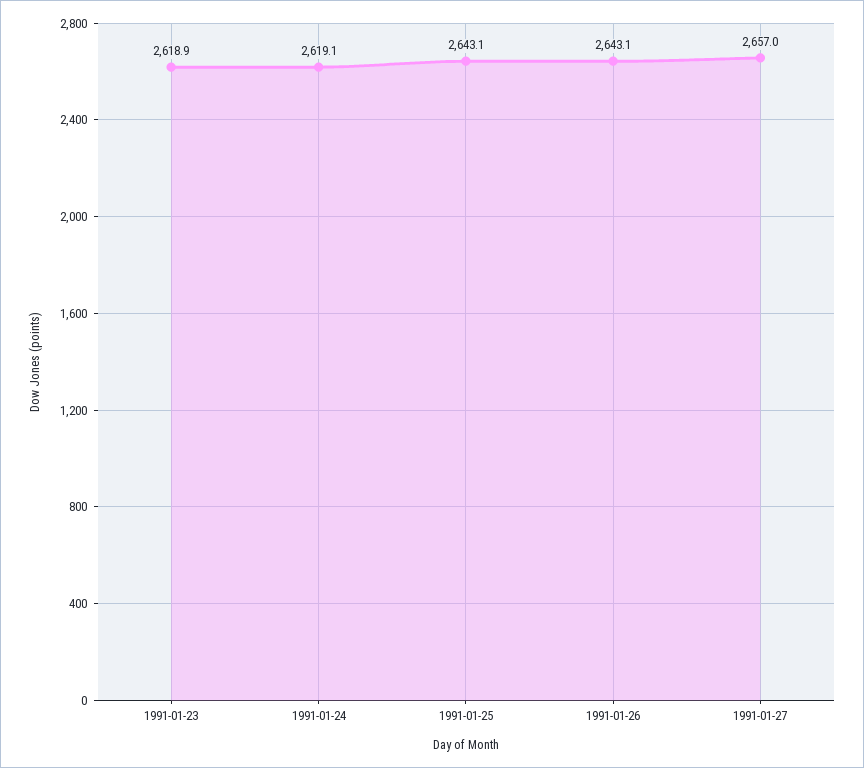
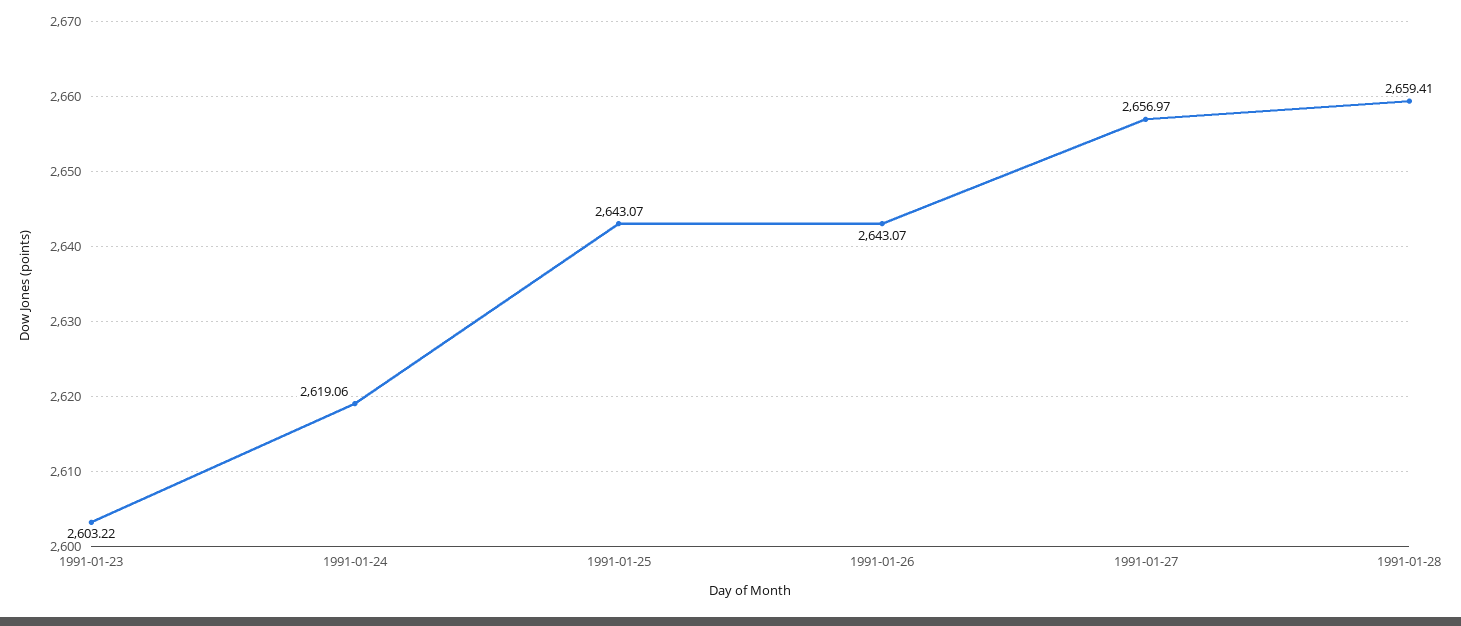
1991-01-23: 2618.9 -> 2603.22
1991-01-28: none -> 2659.41

